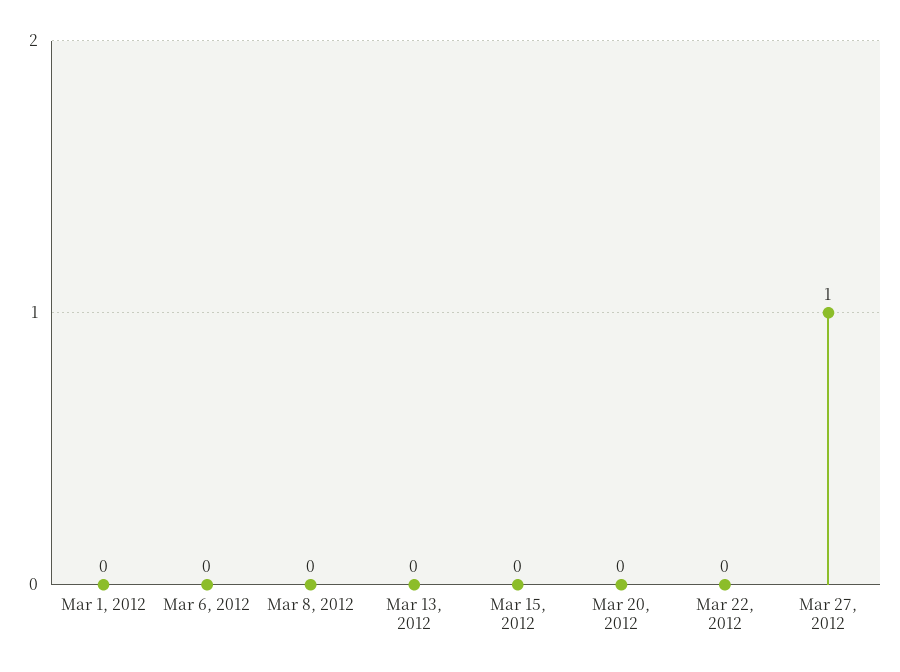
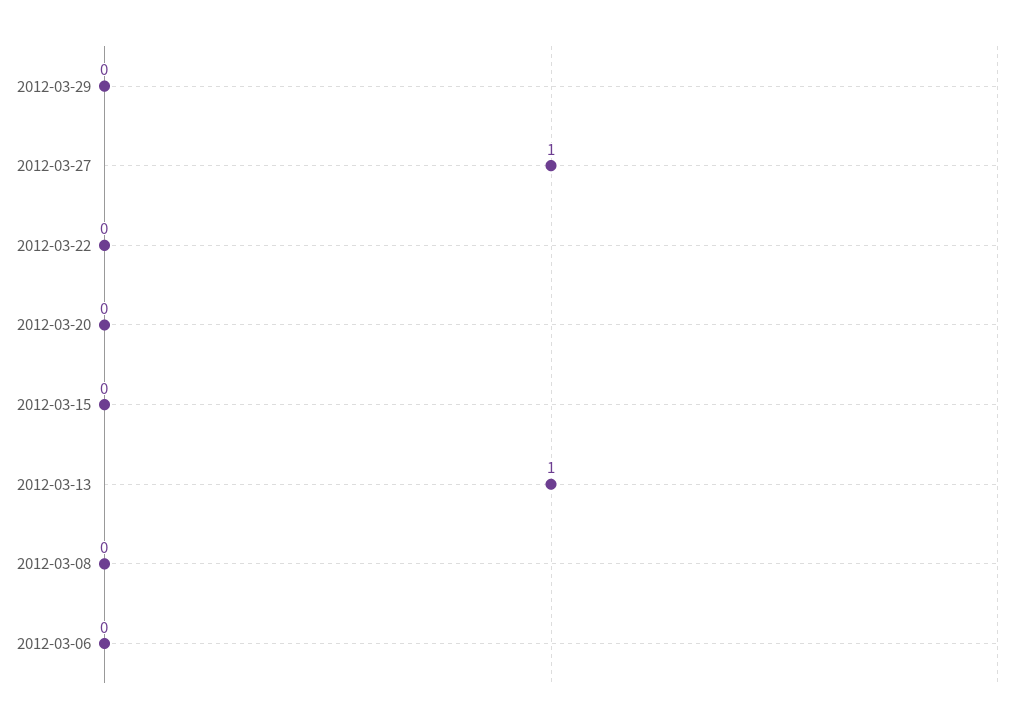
Mar 1, 2012: 0 -> none
Mar 13, 2012: 0 -> 1
2012-03-29: none -> 0

